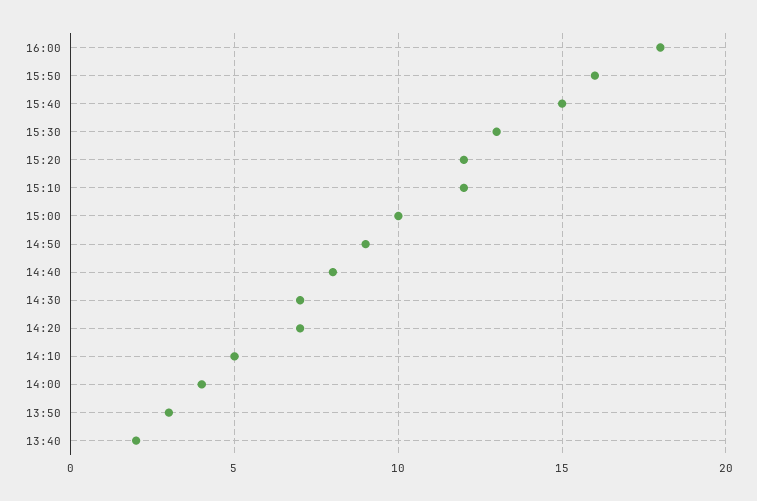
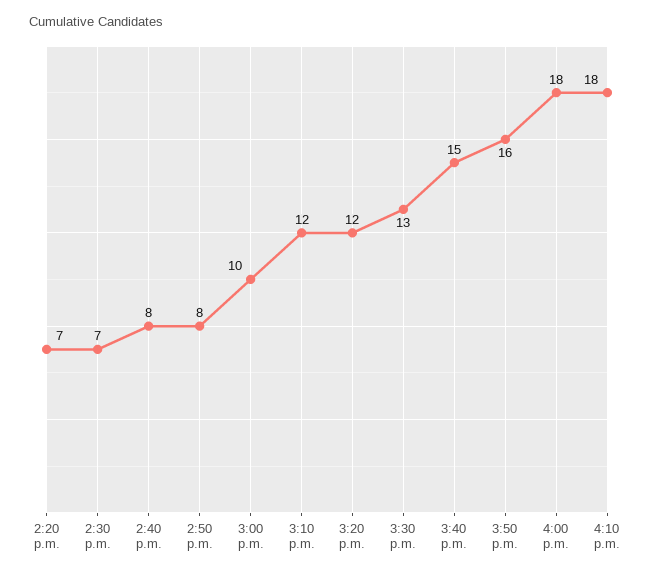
14:50: 9 -> 8
14:10: 5 -> none
14:00: 4 -> none
13:50: 3 -> none
13:40: 2 -> none
4:10 p.m.: none -> 18

